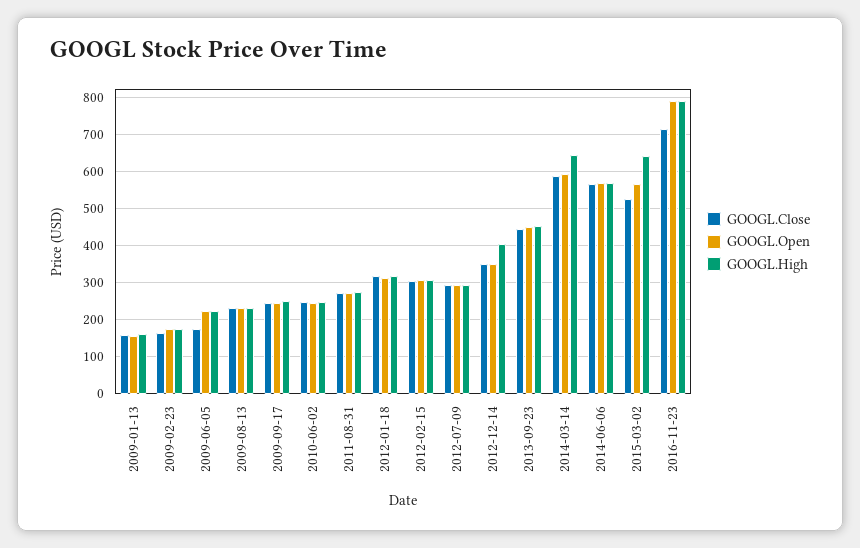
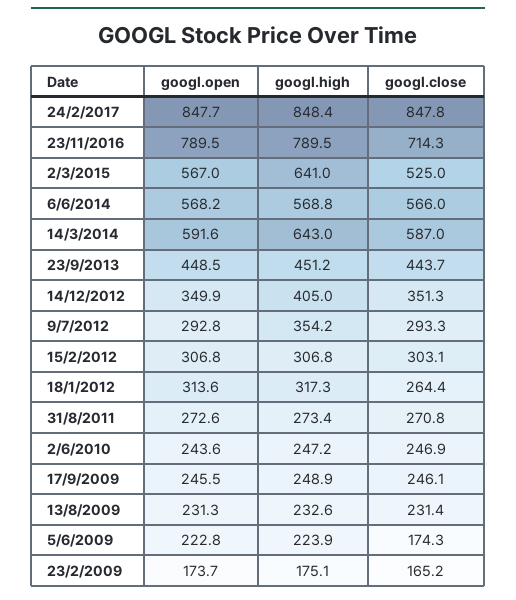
GOOGL.Close, 2009-01-13: 160 -> none
GOOGL.Open, 2009-01-13: 160 -> none
GOOGL.High, 2009-01-13: 160 -> none
GOOGL.Close, 2012-01-18: 320 -> 264.4
GOOGL.High, 2012-07-09: 300 -> 354.2
GOOGL.Open, 24/2/2017: none -> 847.7
GOOGL.High, 24/2/2017: none -> 848.4
GOOGL.Close, 24/2/2017: none -> 847.8

